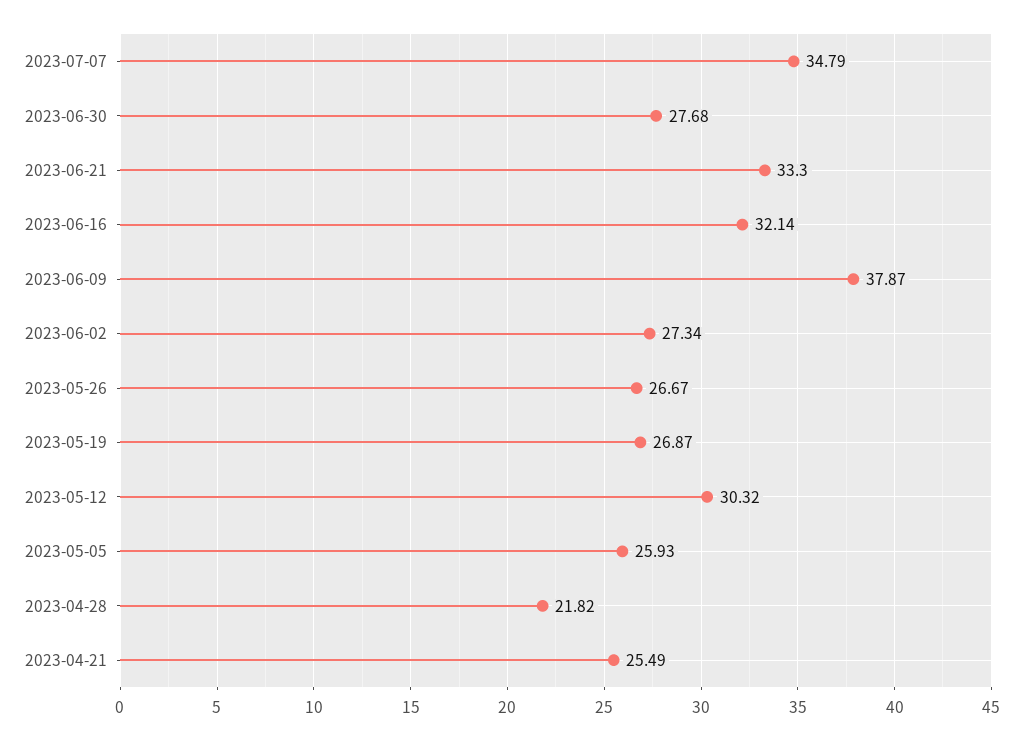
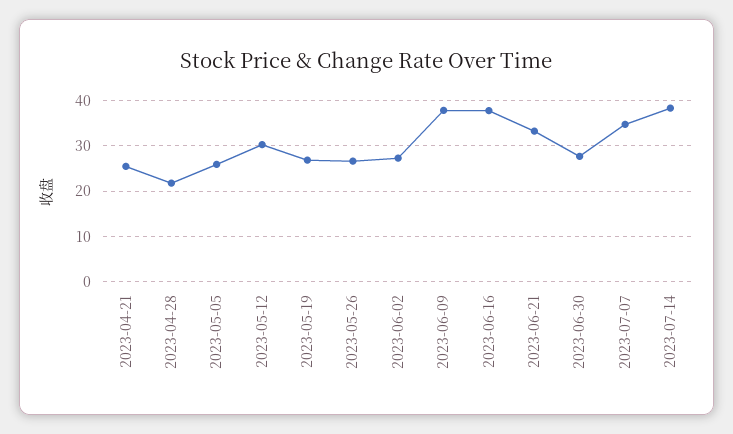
2023-06-16: 32.14 -> 38
2023-07-14: none -> 38

